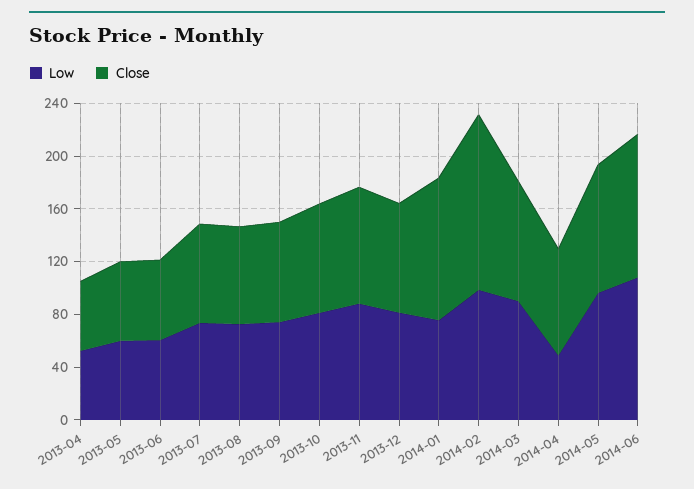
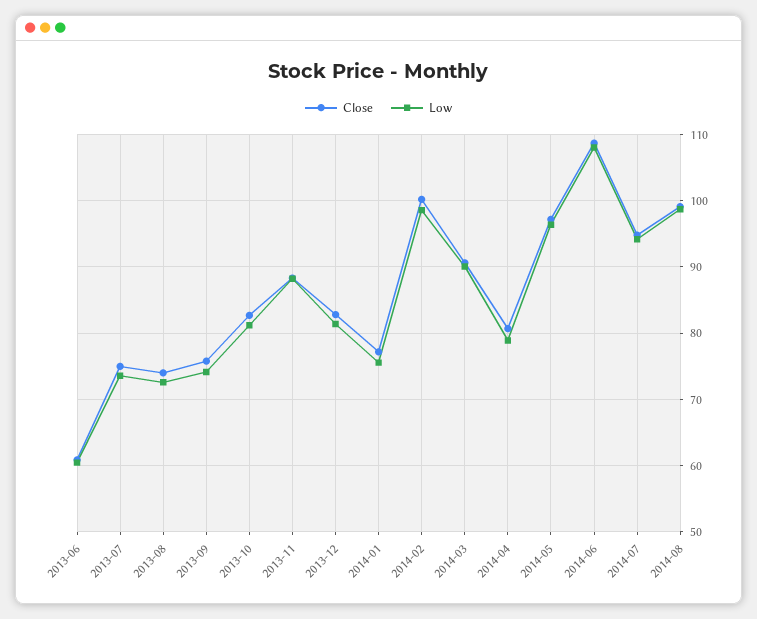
Low, 2013-04: 50 -> none
Close, 2013-04: 50 -> none
Low, 2013-05: 60 -> none
Close, 2013-05: 60 -> none
Close, 2014-01: 110 -> 77
Close, 2014-02: 130 -> 100
Low, 2014-04: 50 -> 79
Close, 2014-07: none -> 95
Low, 2014-07: none -> 94
Close, 2014-08: none -> 99
Low, 2014-08: none -> 99

